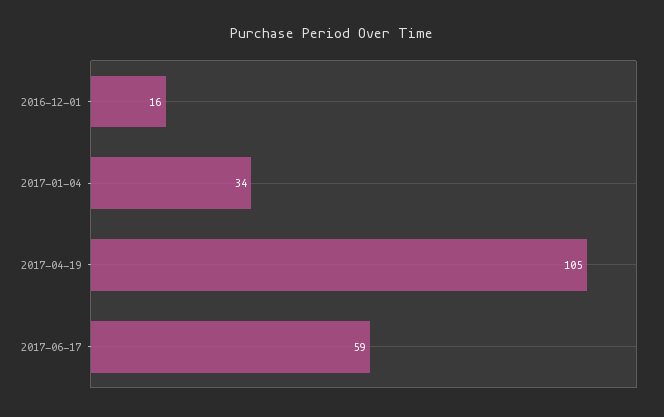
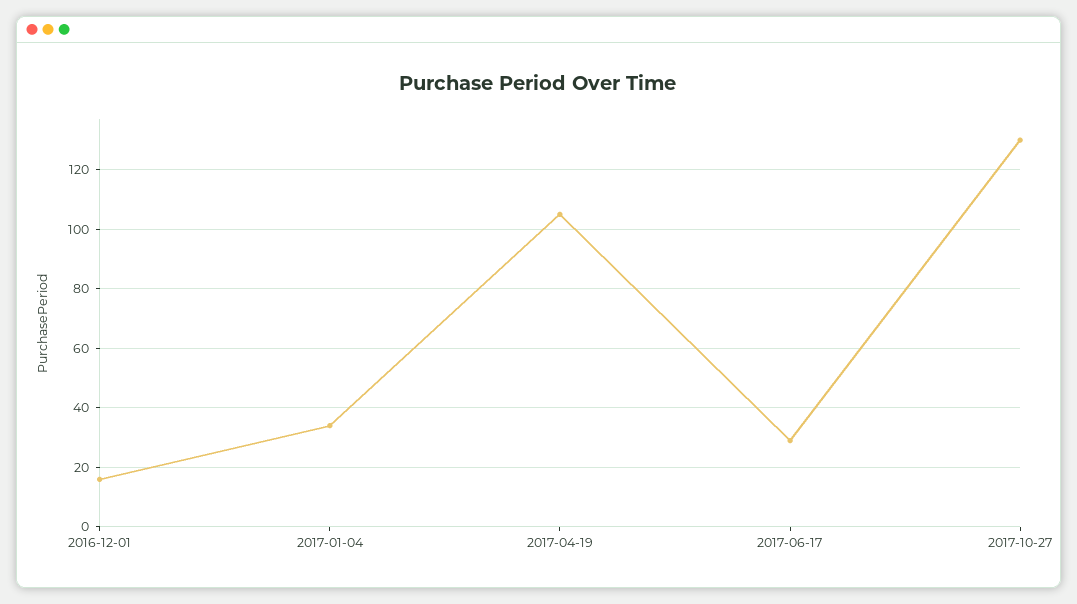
2017-06-17: 59 -> 30
2017-10-27: none -> 130

